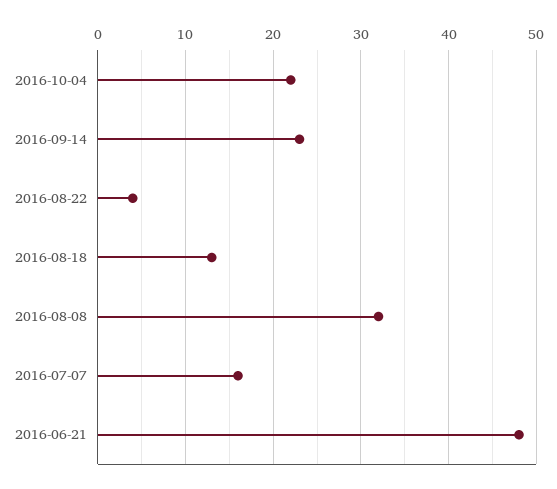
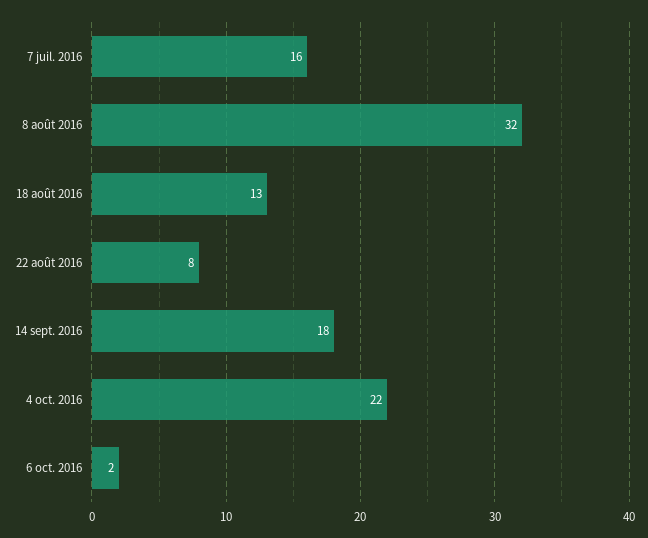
2016-09-14: 23 -> 18
2016-08-22: 4 -> 8
2016-06-21: 48 -> none
6 oct. 2016: none -> 2

